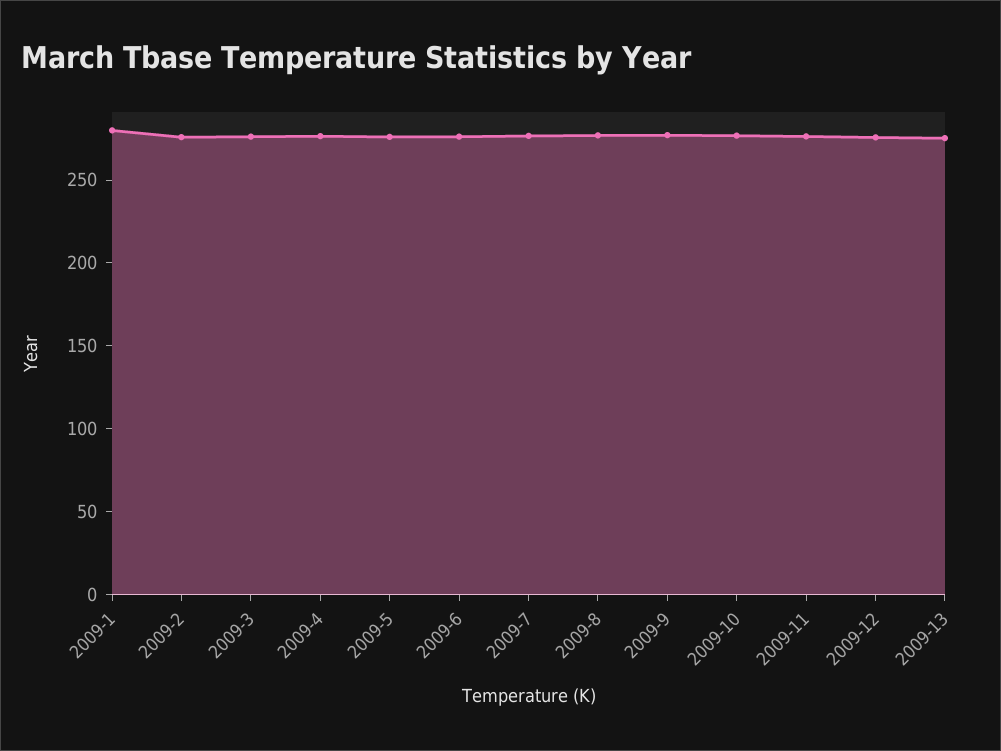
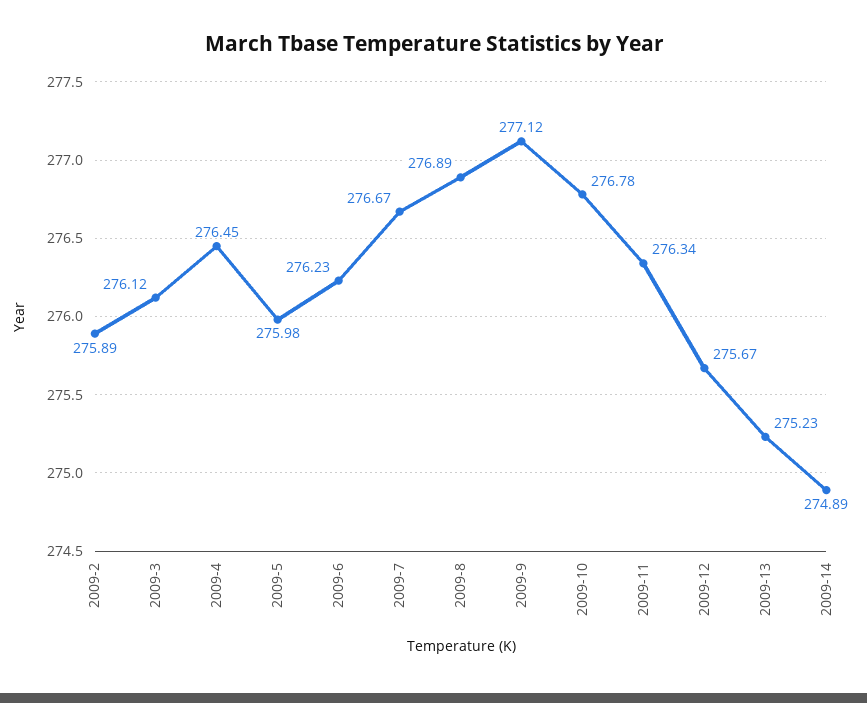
2009-1: 280 -> none
2009-14: none -> 274.89

